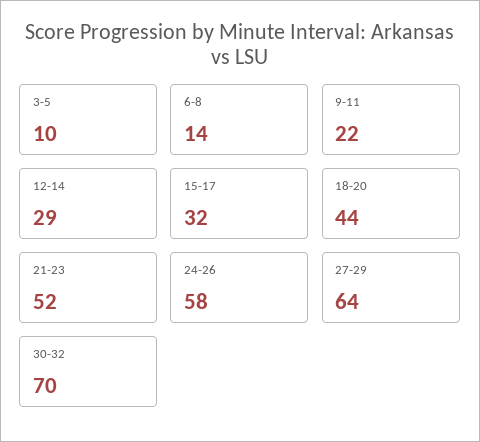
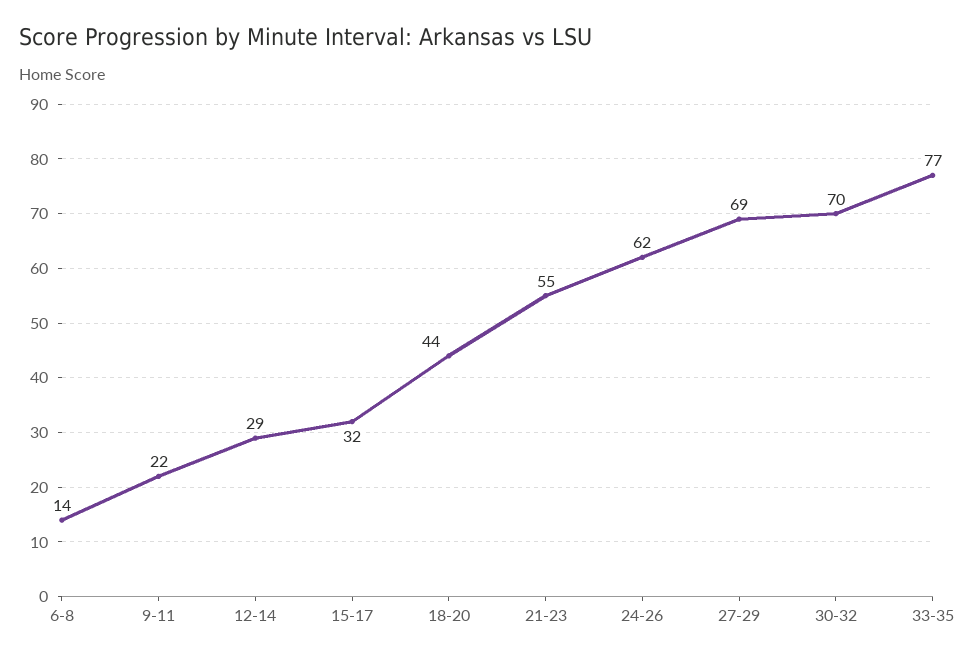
3-5: 10 -> none
21-23: 52 -> 55
24-26: 58 -> 62
27-29: 64 -> 69
33-35: none -> 77

